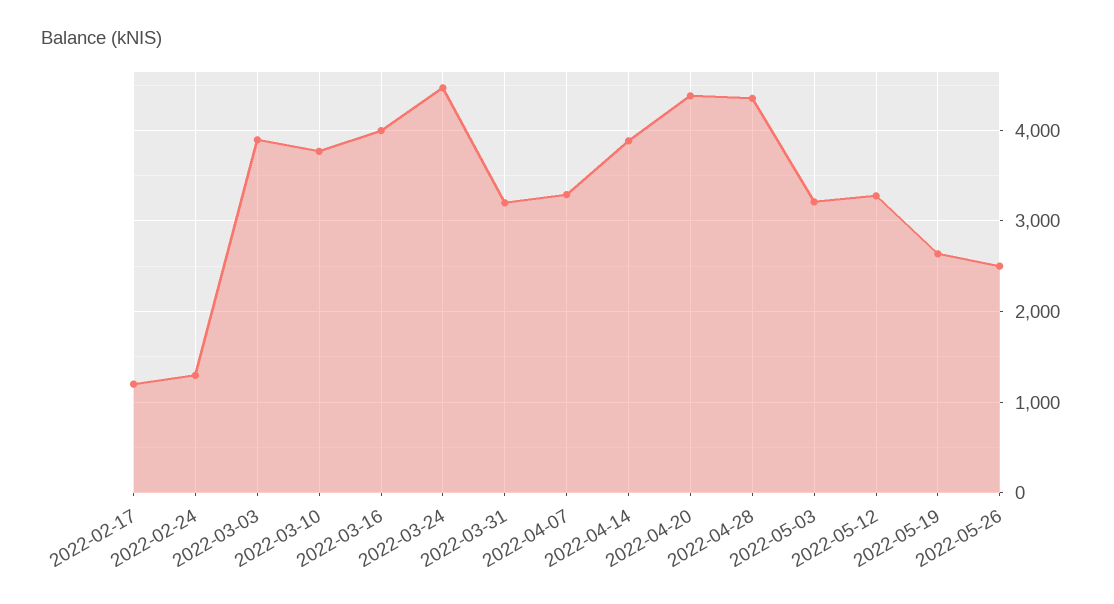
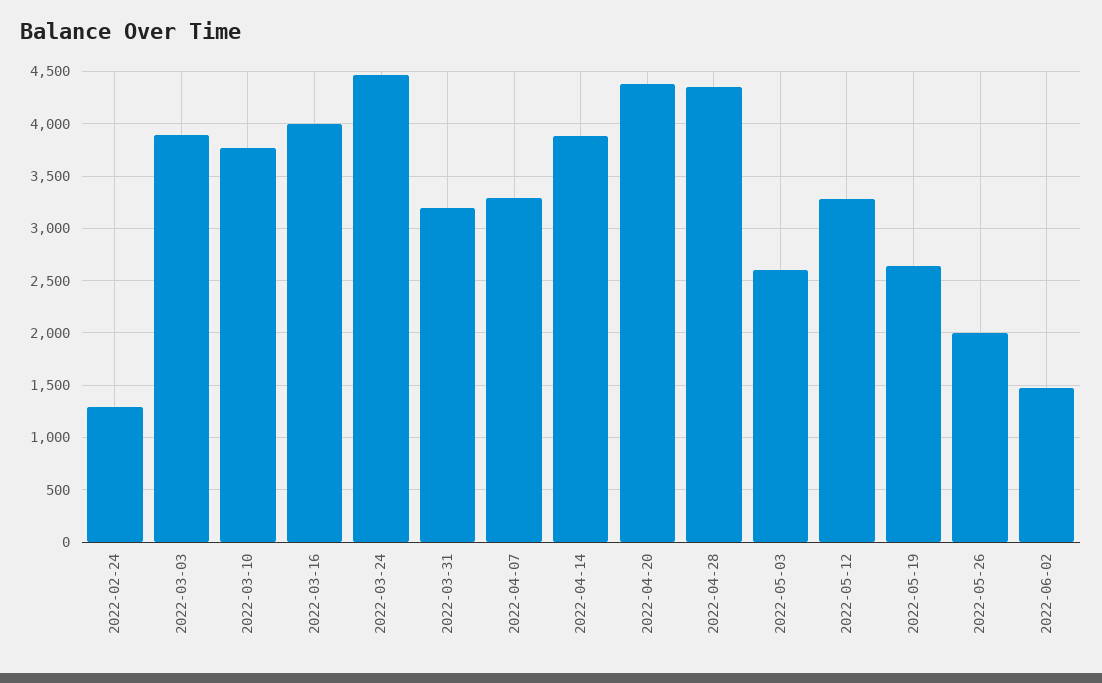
2022-02-17: 1200 -> none
2022-05-03: 3200 -> 2600
2022-05-26: 2500 -> 2000
2022-06-02: none -> 1500

